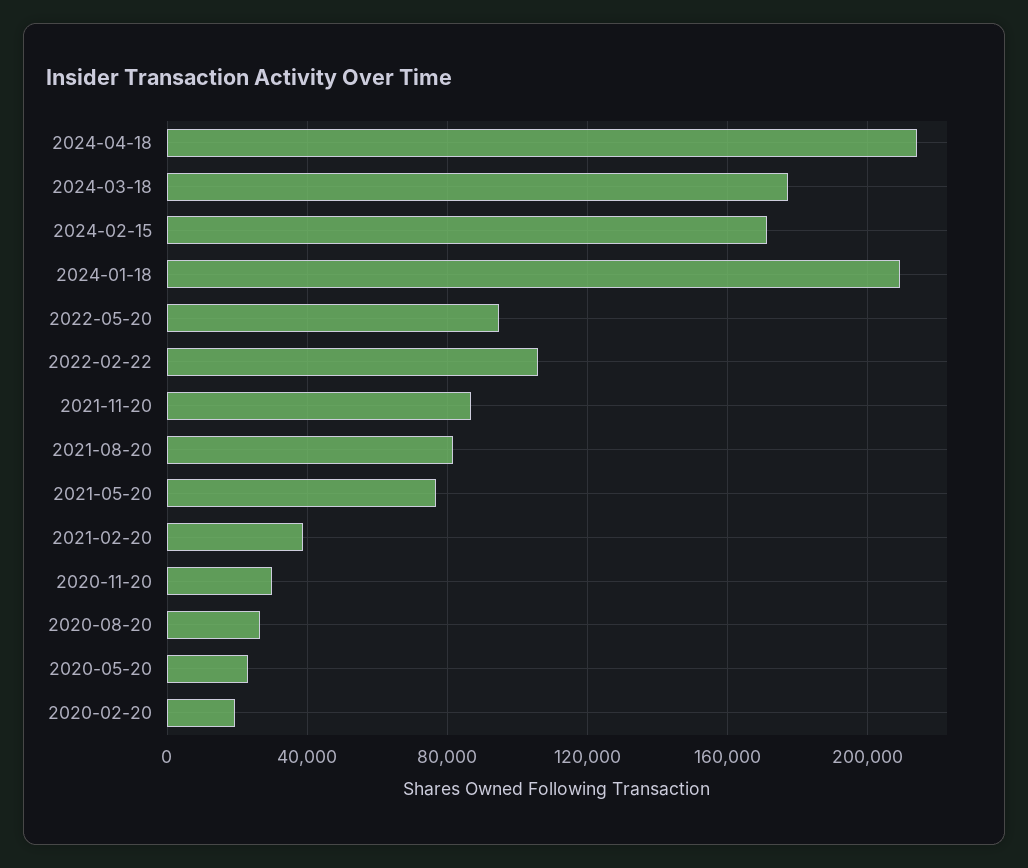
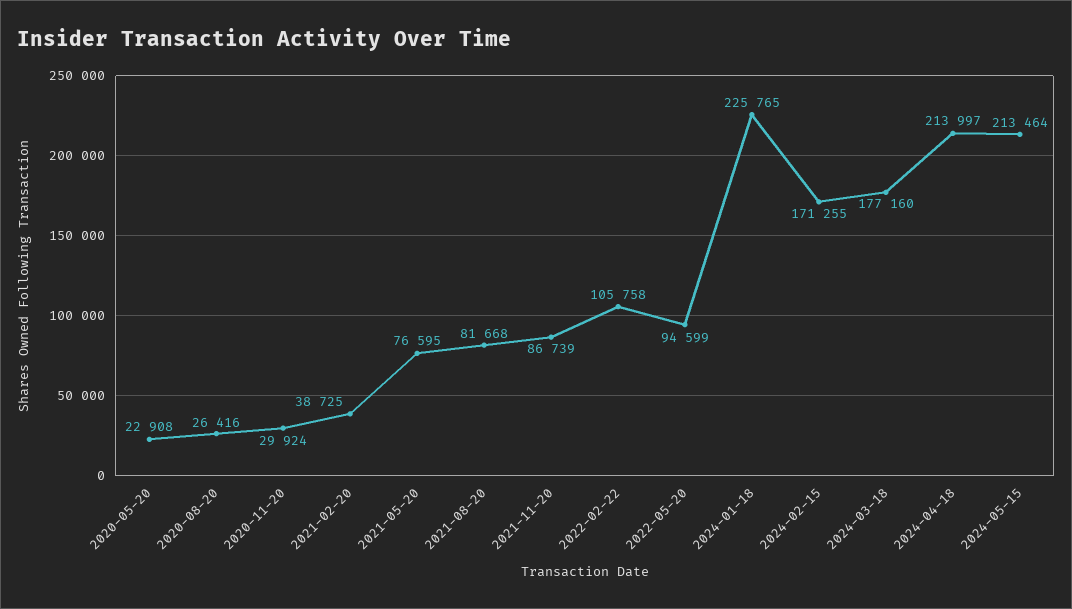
2024-01-18: 210000 -> 225765
2020-02-20: 20000 -> none
2024-05-15: none -> 213464

